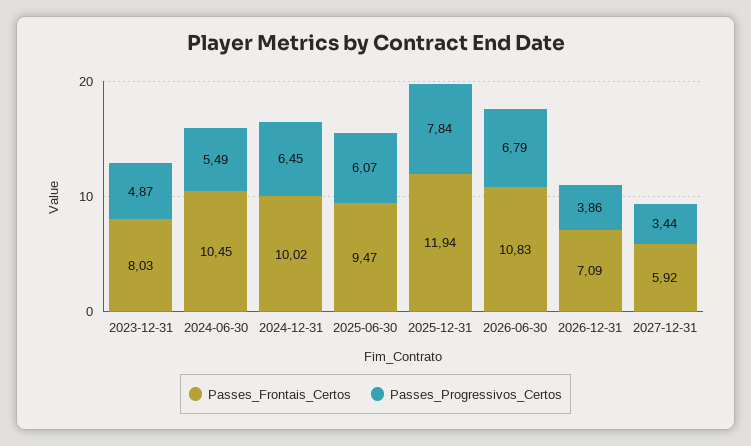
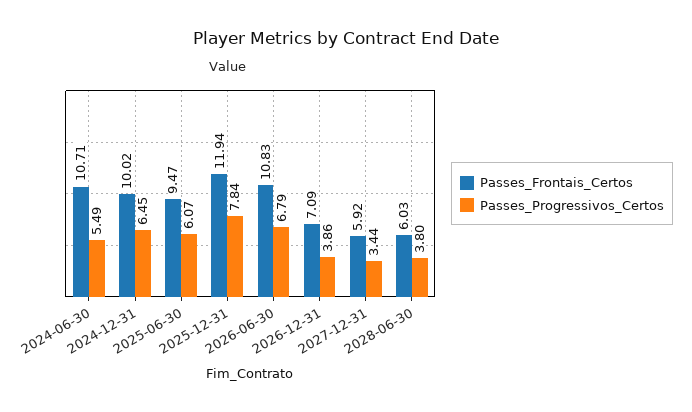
Passes_Frontais_Certos, 2023-12-31: 8.03 -> none
Passes_Progressivos_Certos, 2023-12-31: 4.87 -> none
Passes_Frontais_Certos, 2024-06-30: 10.45 -> 10.71
Passes_Frontais_Certos, 2028-06-30: none -> 6.03
Passes_Progressivos_Certos, 2028-06-30: none -> 3.8

